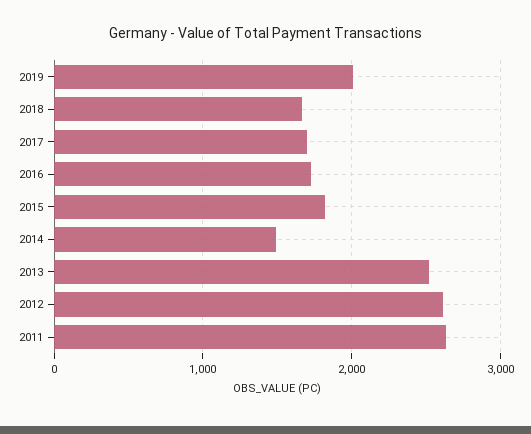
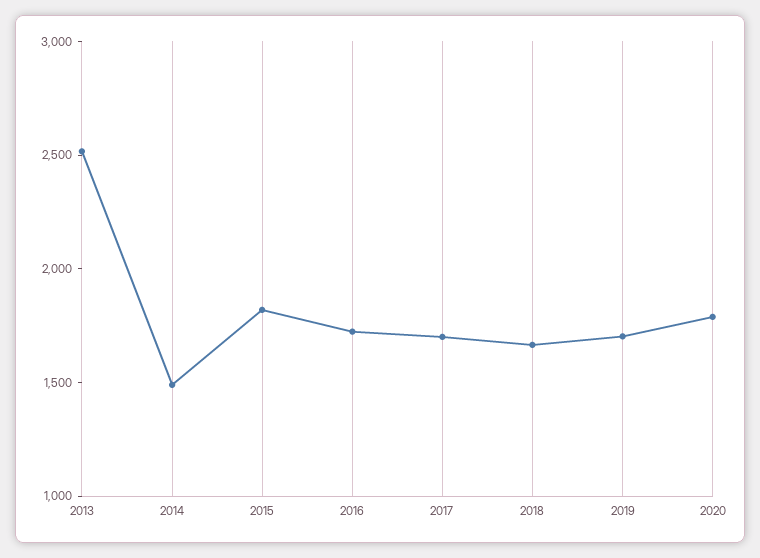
2019: 2000 -> 1700
2012: 2600 -> none
2011: 2600 -> none
2020: none -> 1800

